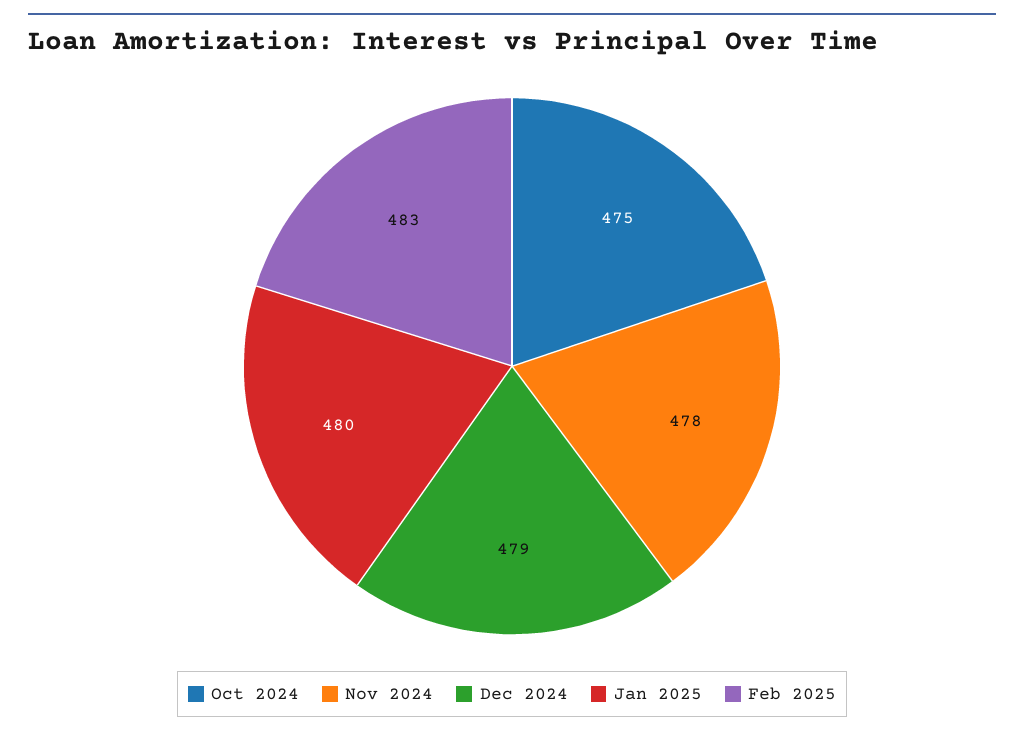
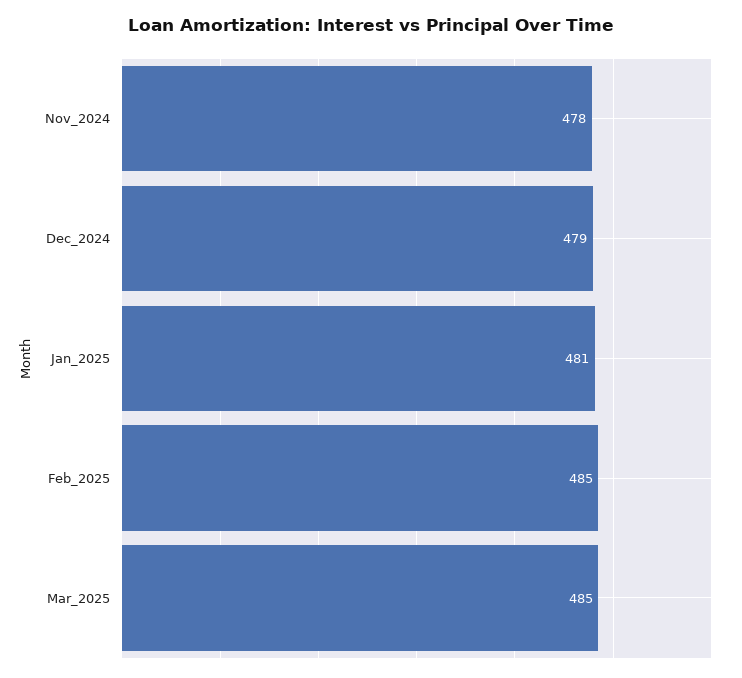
Oct 2024: 475 -> none
Jan 2025: 480 -> 481
Feb 2025: 483 -> 485
Mar_2025: none -> 485

